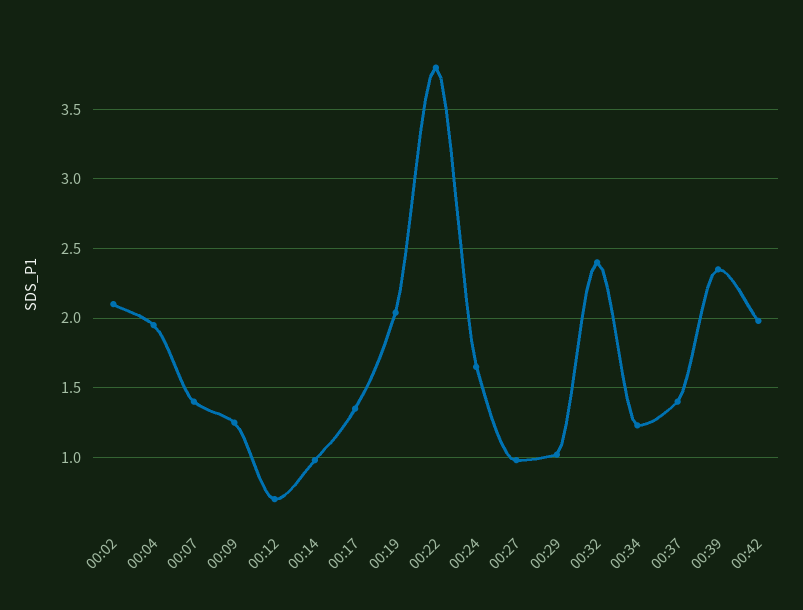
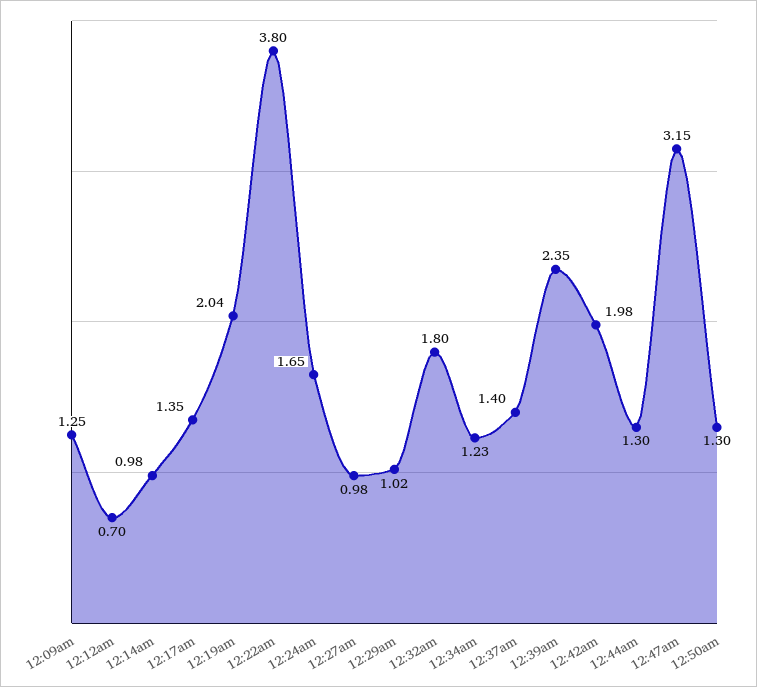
00:02: 2.1 -> none
00:04: 1.95 -> none
00:07: 1.4 -> none
00:32: 2.4 -> 1.8
12:44am: none -> 1.3
12:47am: none -> 3.15
12:50am: none -> 1.3

